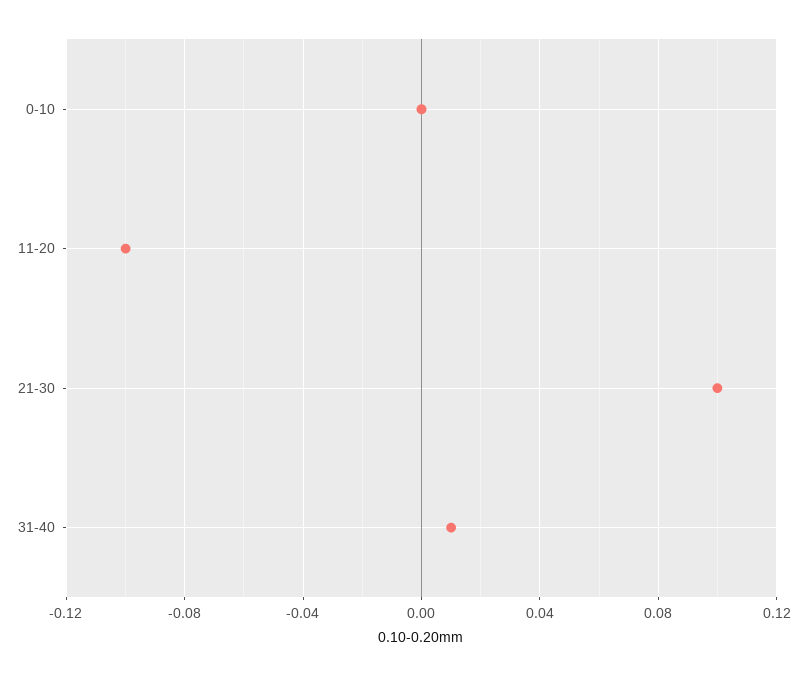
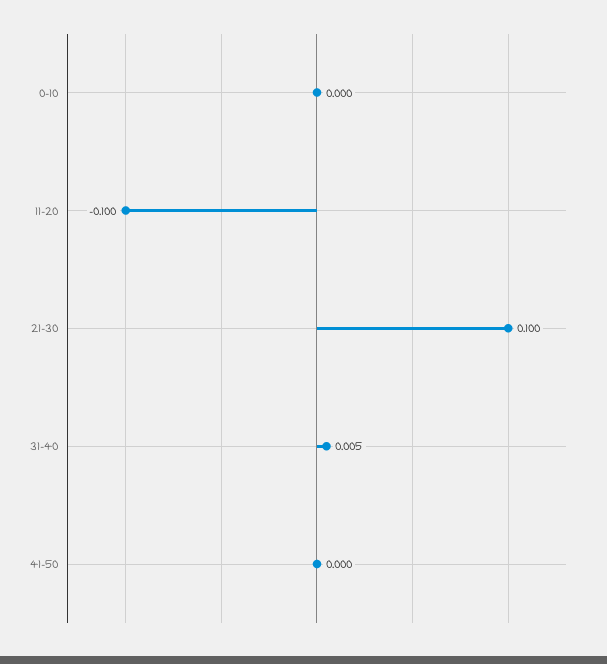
31-40: 0.01 -> 0.005
41-50: none -> 0

